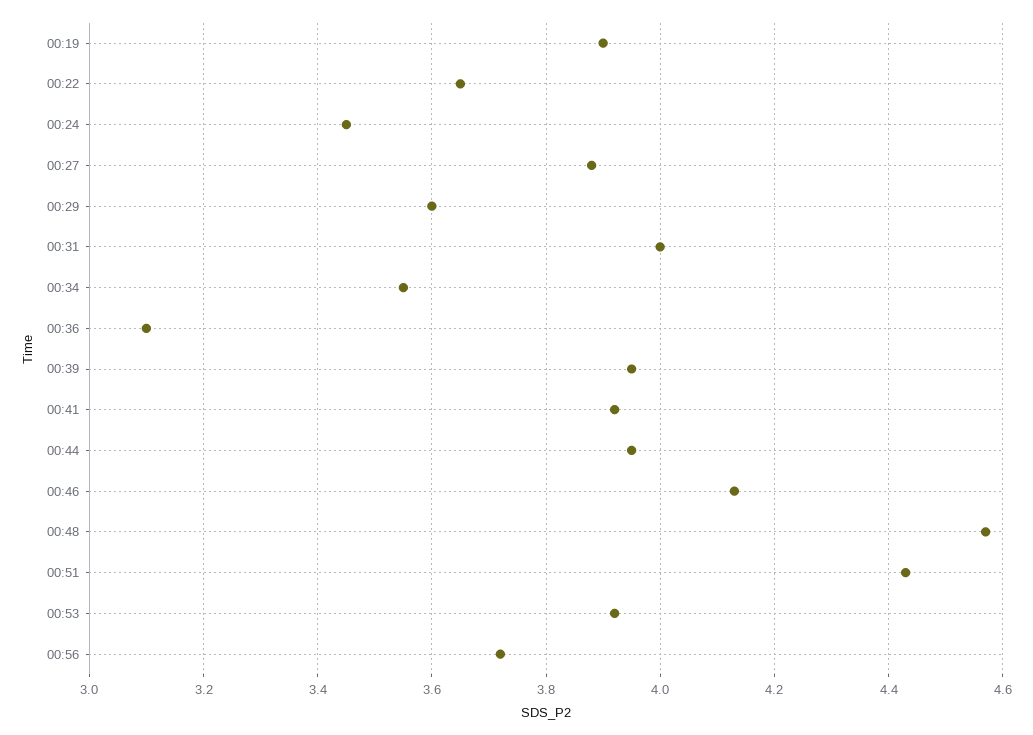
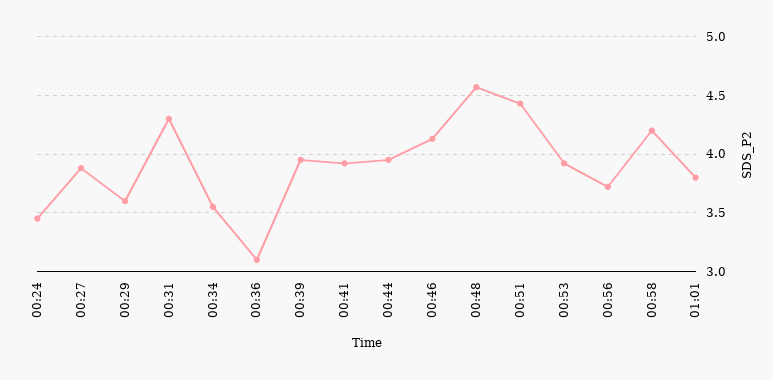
00:19: 3.9 -> none
00:22: 3.65 -> none
00:31: 4 -> 4.3
00:58: none -> 4.2
01:01: none -> 3.8

